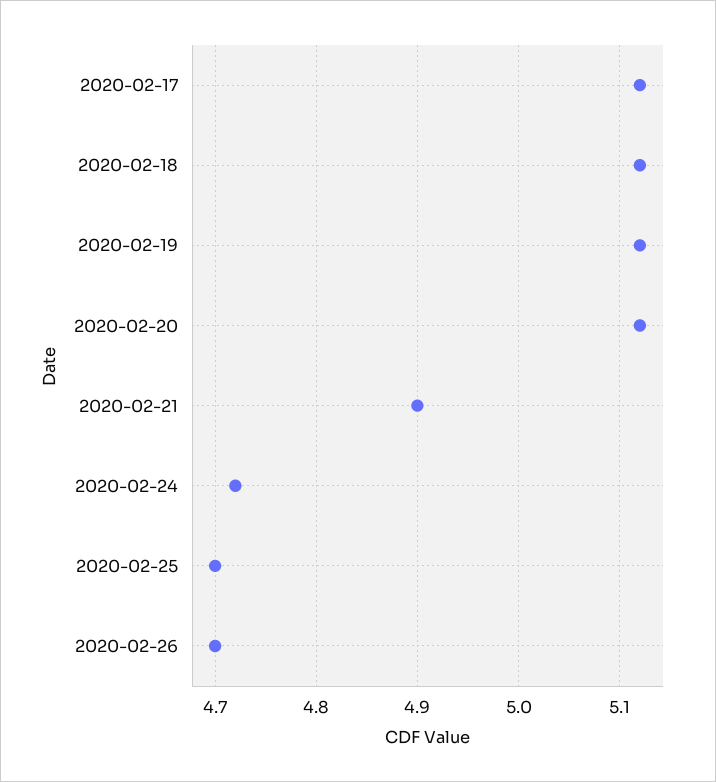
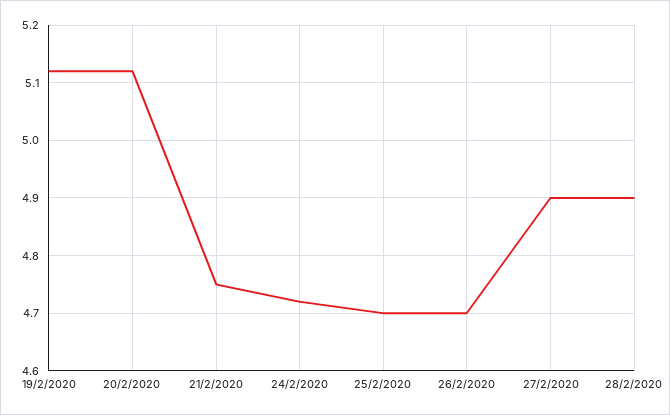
2020-02-17: 5.12 -> none
2020-02-18: 5.12 -> none
2020-02-21: 4.9 -> 4.75
27/2/2020: none -> 4.9
28/2/2020: none -> 4.9

